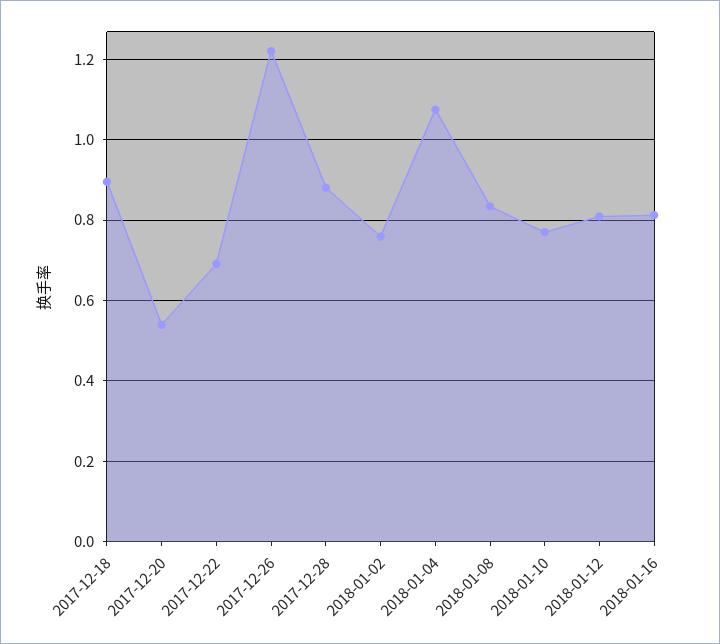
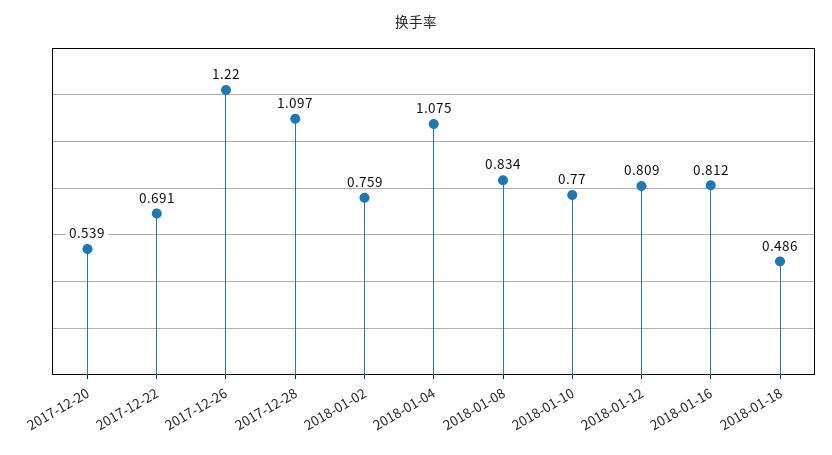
2017-12-18: 0.9 -> none
2017-12-28: 0.88 -> 1.097
2018-01-18: none -> 0.486

